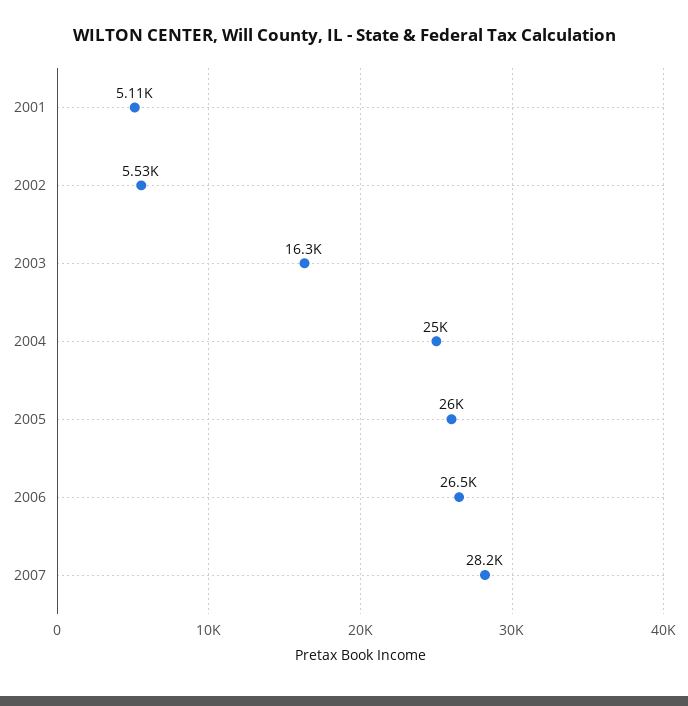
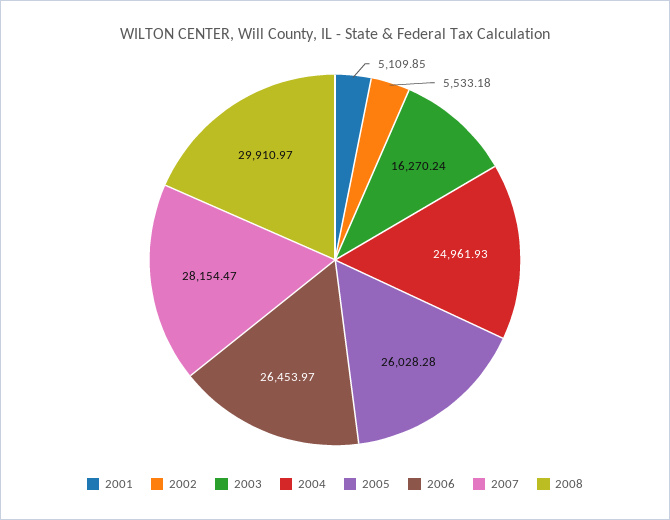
2008: none -> 29910.97

